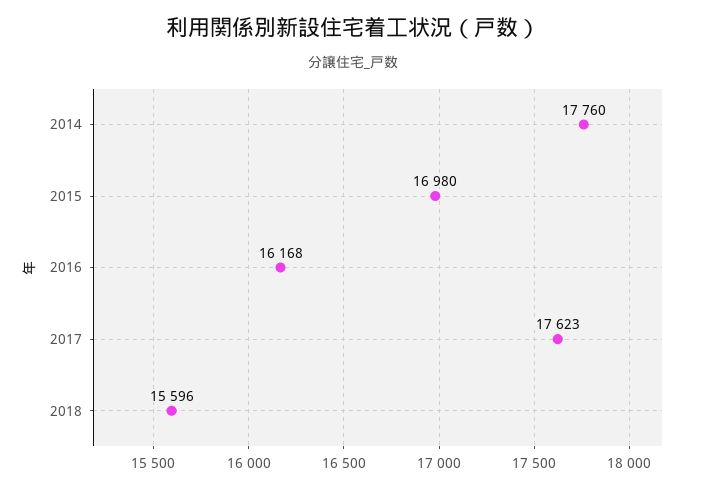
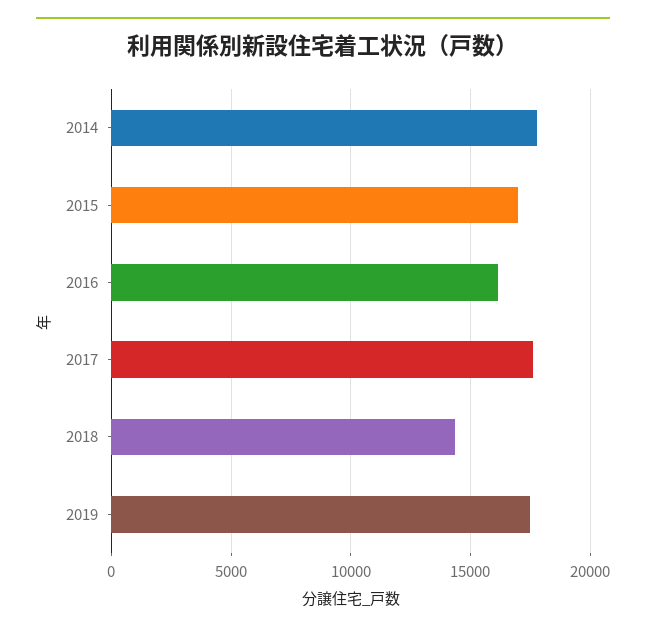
2018: 15596 -> 14500
2019: none -> 17500

